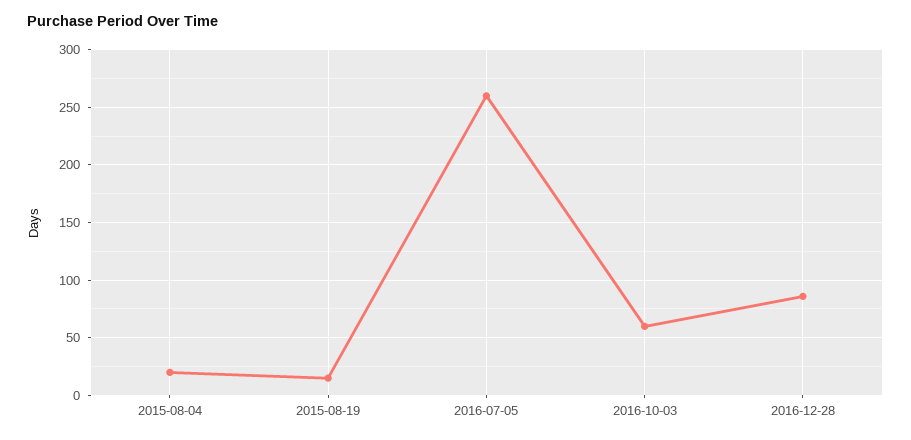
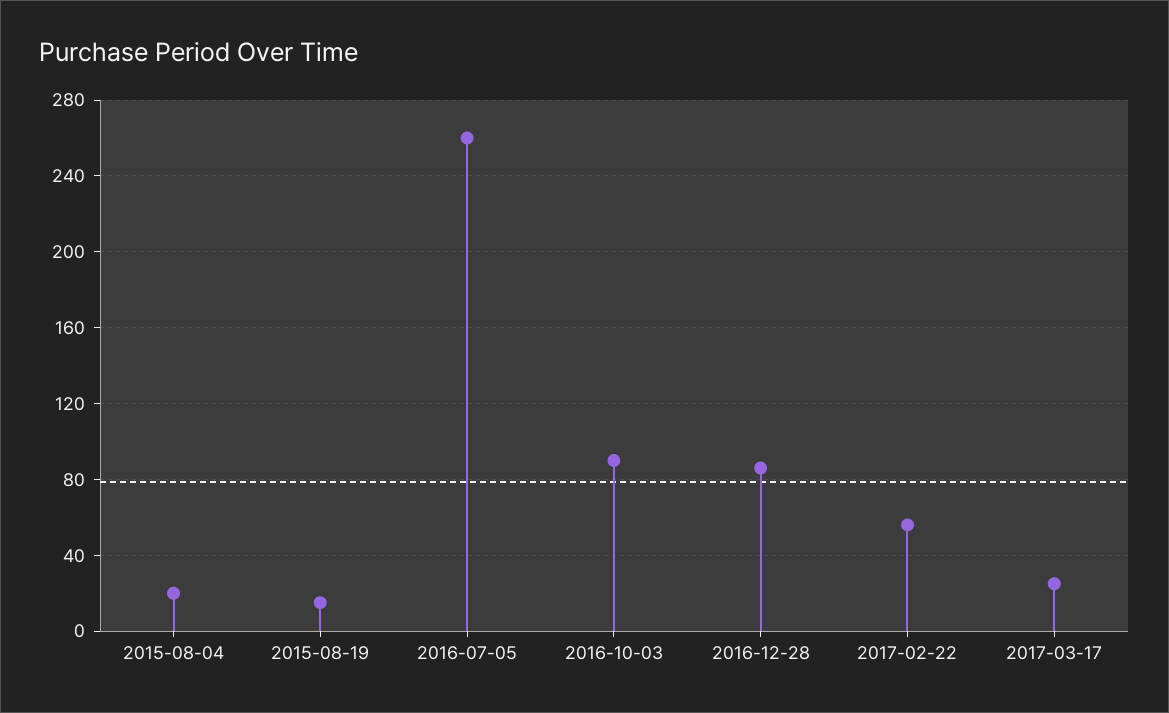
2016-10-03: 60 -> 90
2017-02-22: none -> 55
2017-03-17: none -> 25

